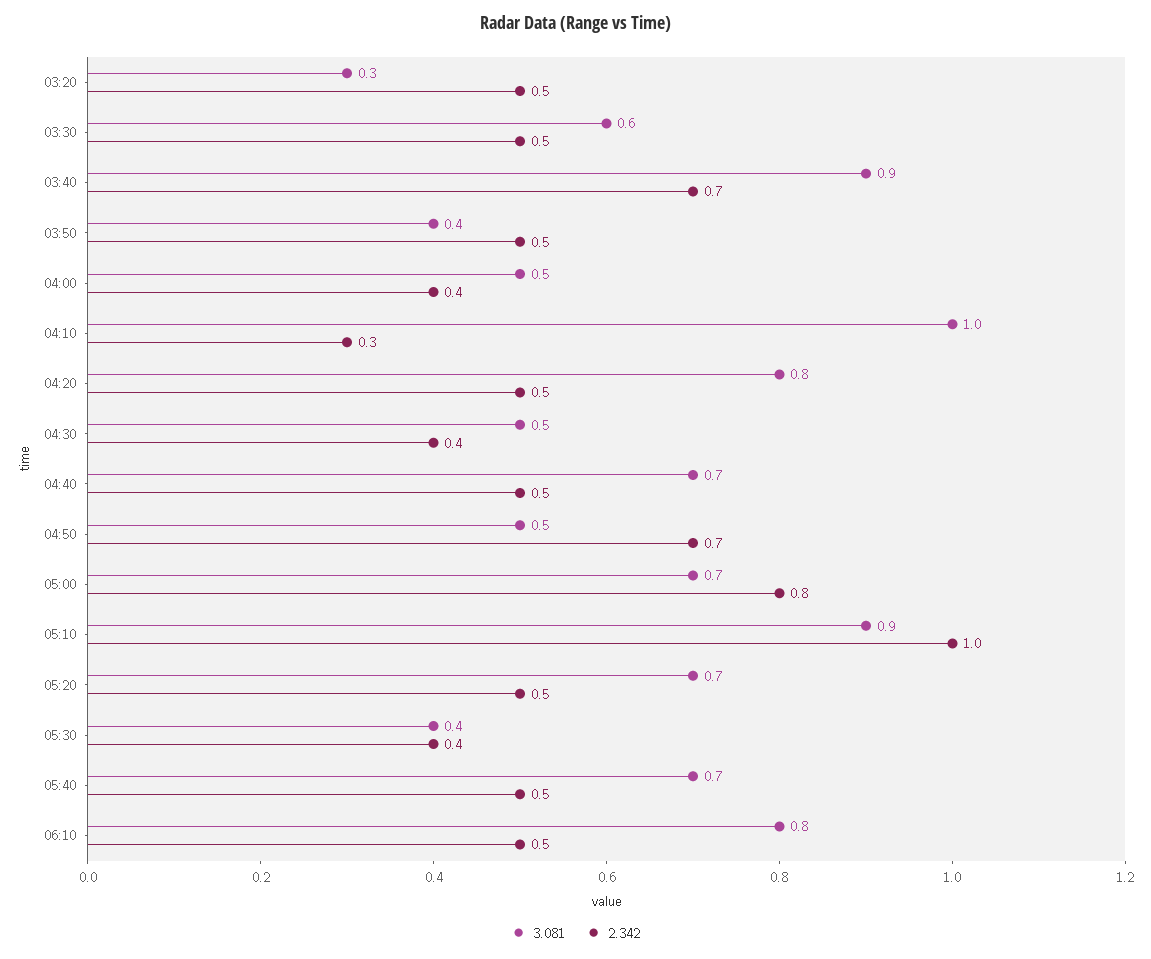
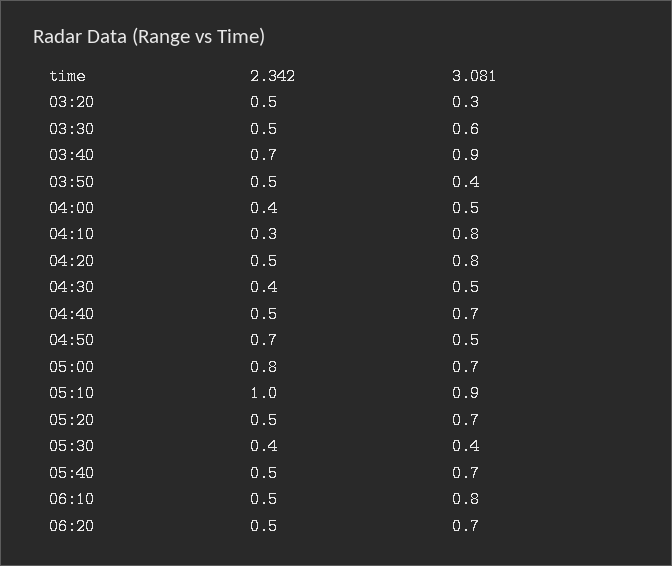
3.081, 04:10: 1 -> 0.8
2.342, 06:20: none -> 0.5
3.081, 06:20: none -> 0.7

